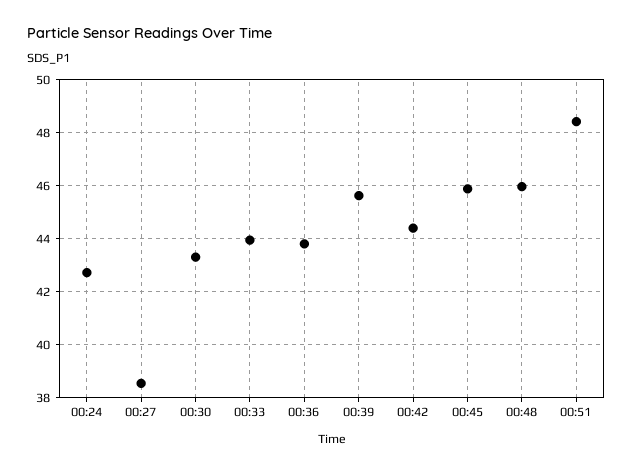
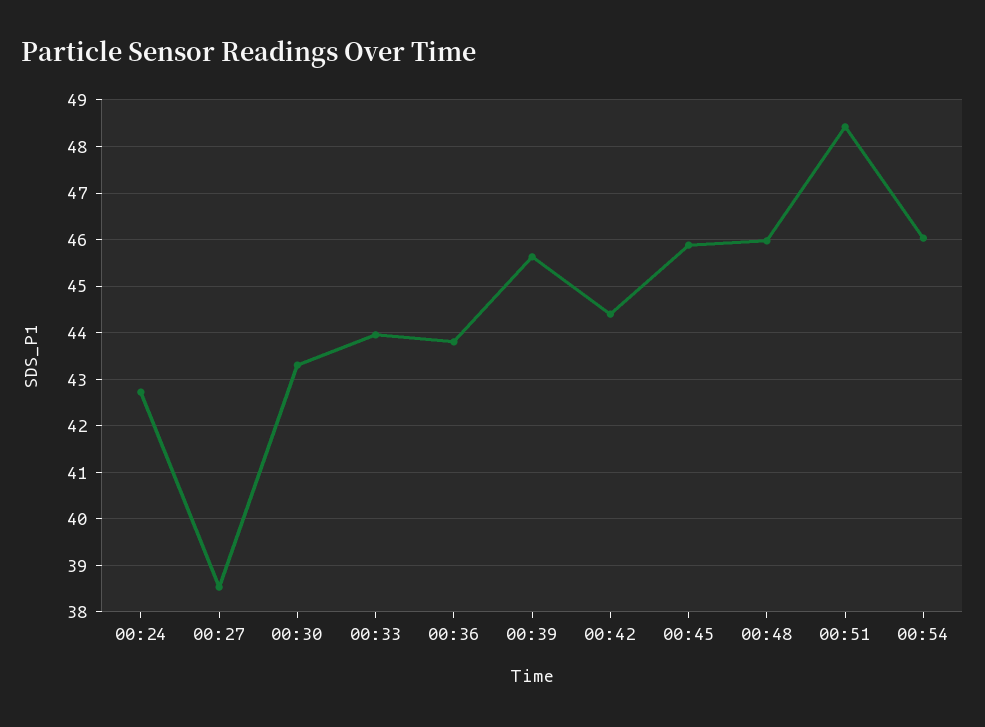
00:54: none -> 46

